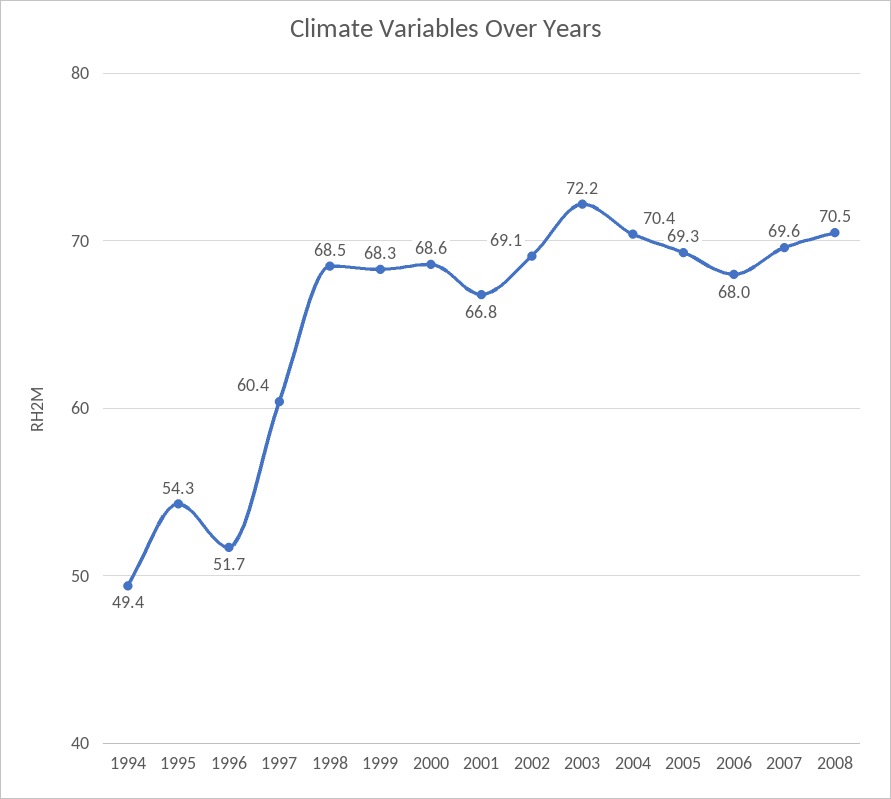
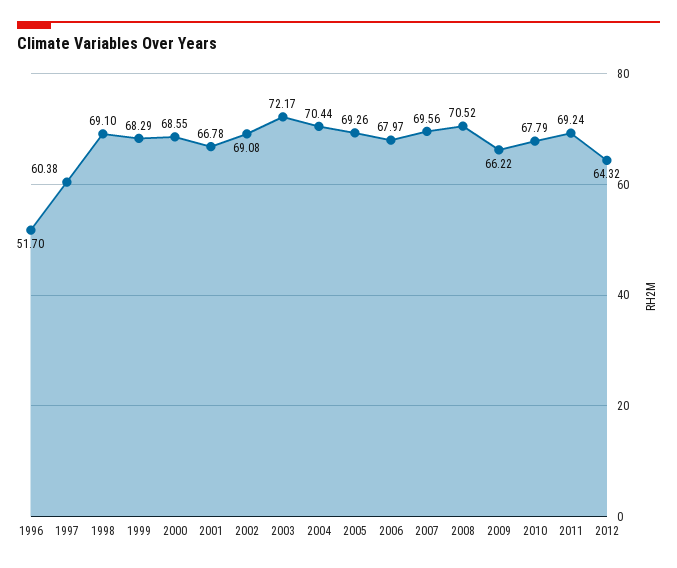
1994: 49.4 -> none
1995: 54.3 -> none
1998: 68.5 -> 69.1
2009: none -> 66.22
2010: none -> 67.79
2011: none -> 69.24
2012: none -> 64.32

